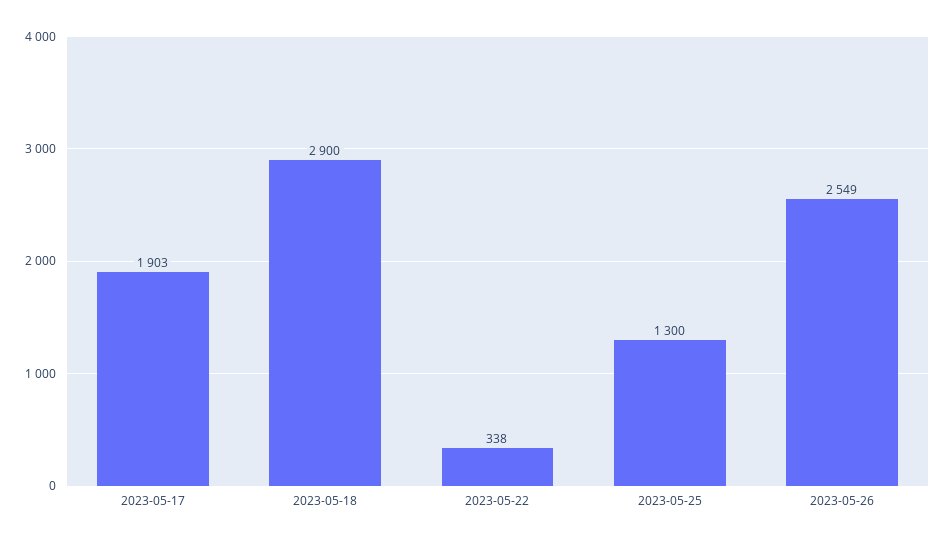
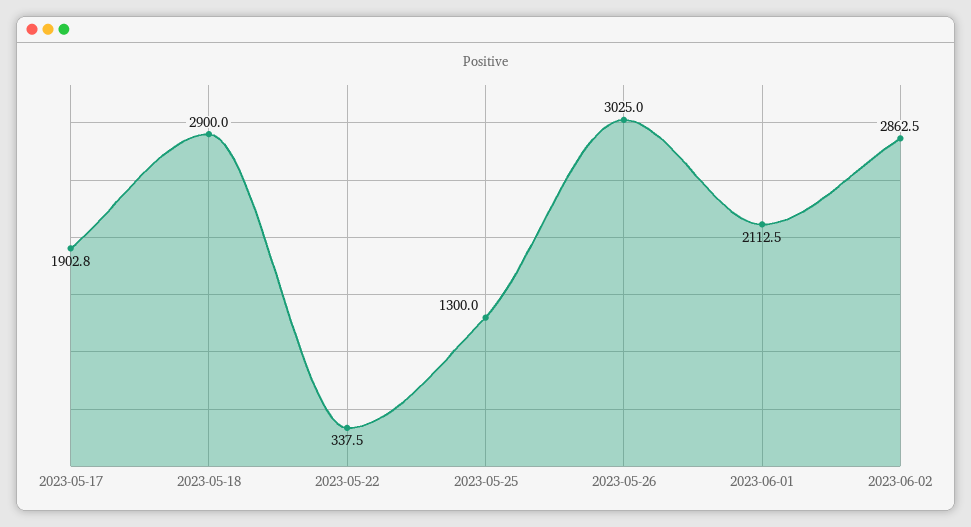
2023-05-26: 2549 -> 3025
2023-06-01: none -> 2112.5
2023-06-02: none -> 2862.5

